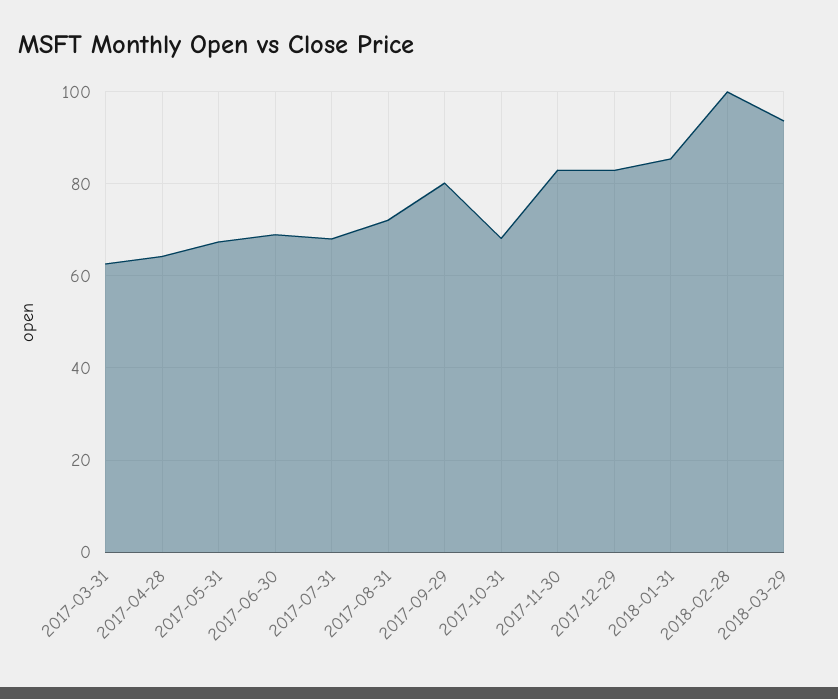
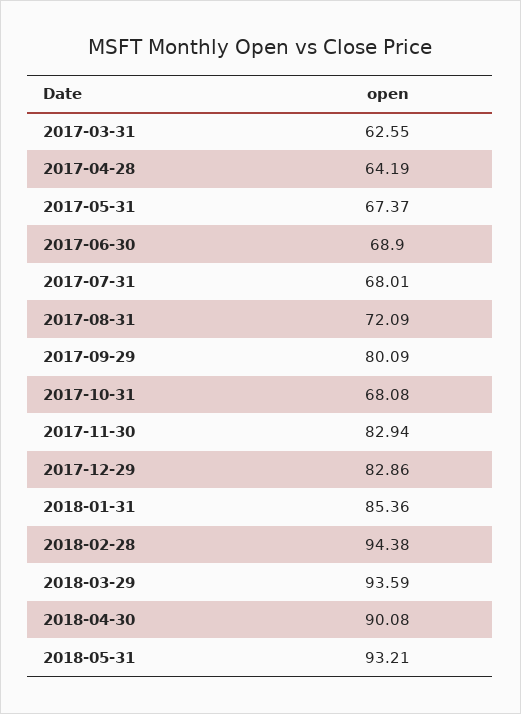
2018-02-28: 100 -> 94.38
2018-04-30: none -> 90.08
2018-05-31: none -> 93.21

